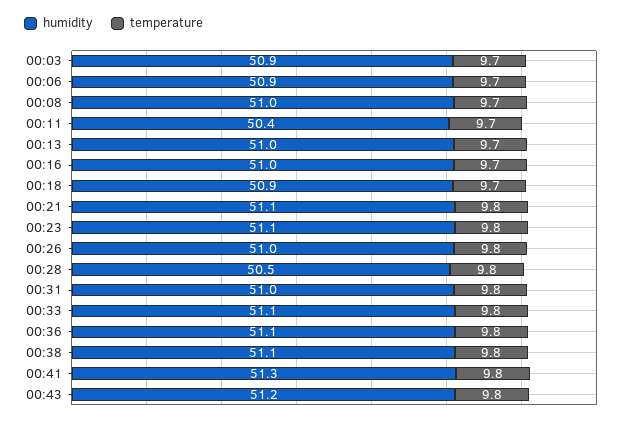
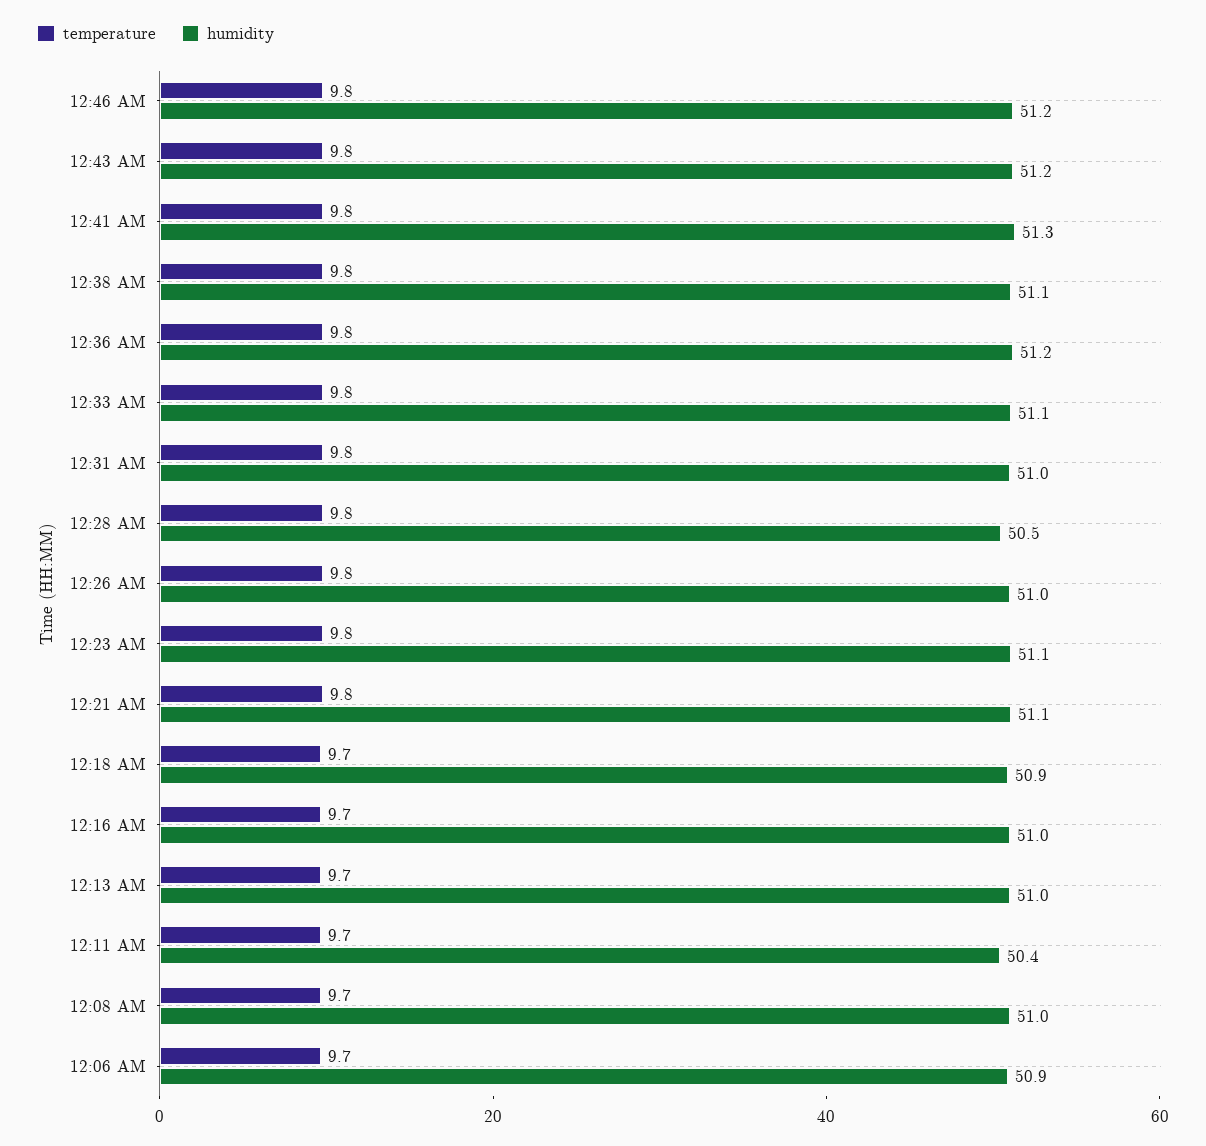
humidity, 00:03: 50.9 -> none
temperature, 00:03: 9.7 -> none
humidity, 00:36: 51.1 -> 51.2
temperature, 12:46 AM: none -> 9.8
humidity, 12:46 AM: none -> 51.2

